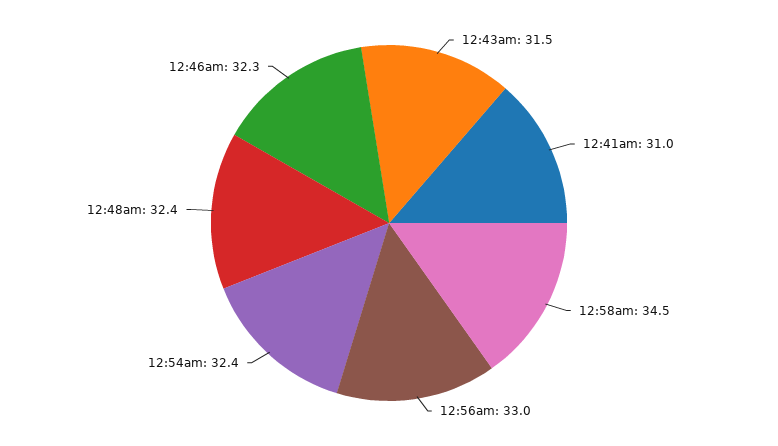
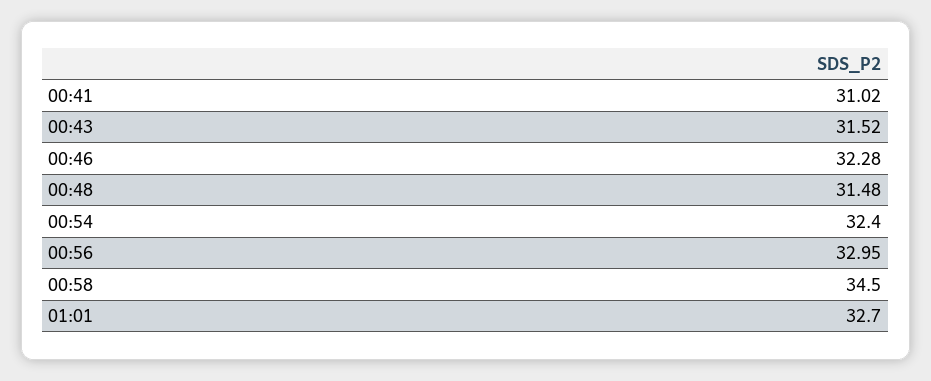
12:48am: 32.4 -> 31.48
01:01: none -> 32.7

